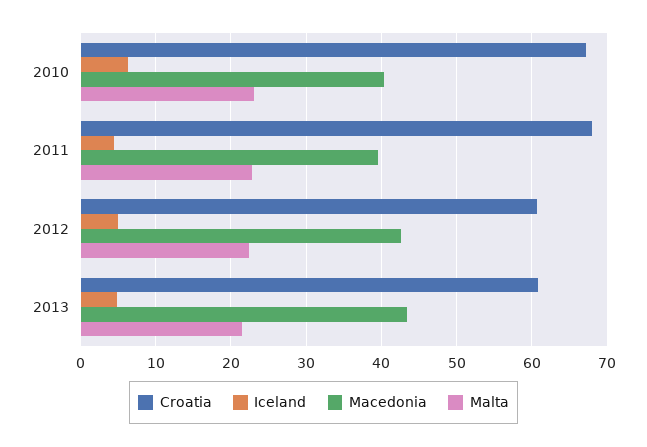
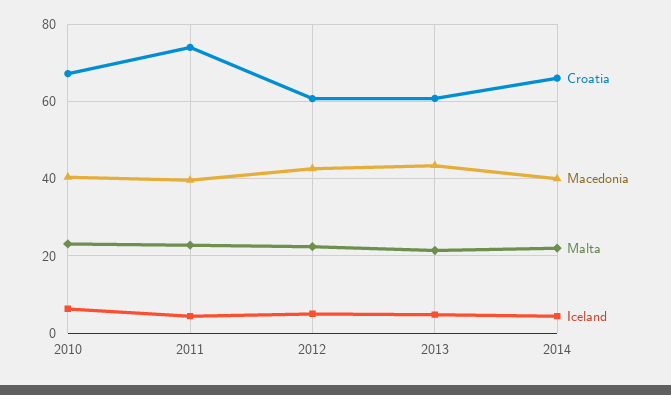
Croatia, 2011: 68 -> 74
Croatia, 2014: none -> 66
Macedonia, 2014: none -> 40
Malta, 2014: none -> 22
Iceland, 2014: none -> 4

